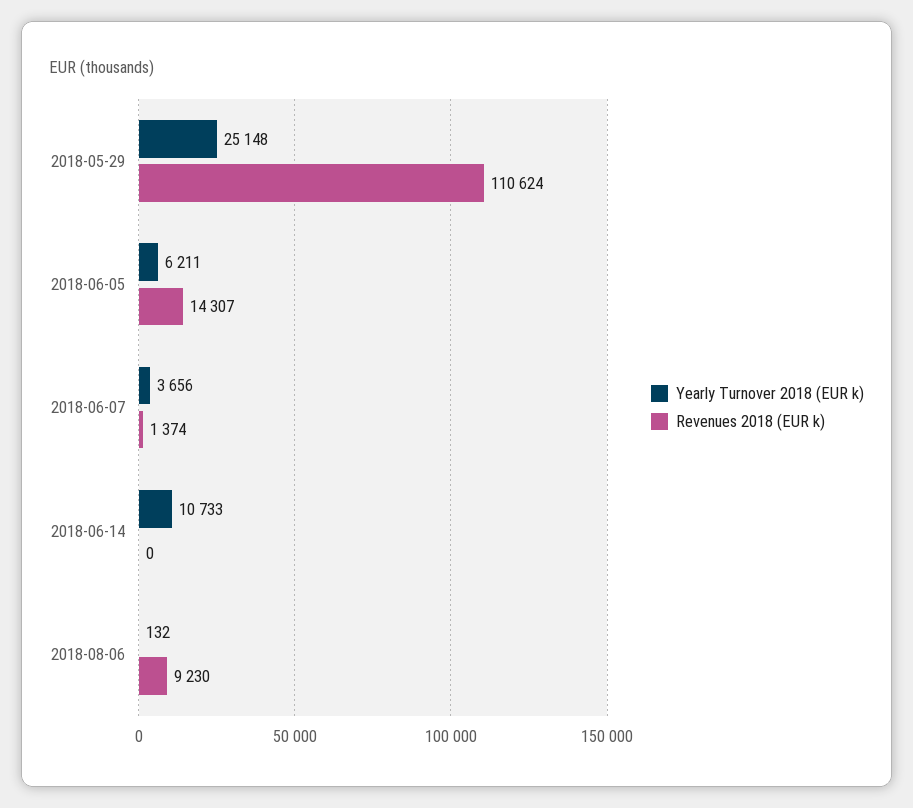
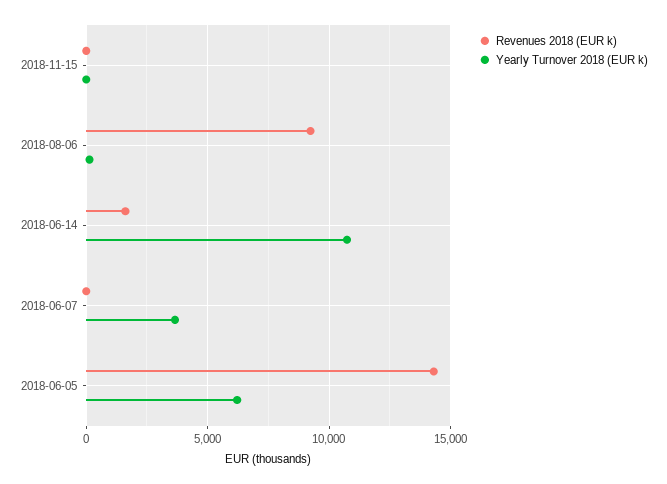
Yearly Turnover 2018 (EUR k), 2018-05-29: 25148 -> none
Revenues 2018 (EUR k), 2018-05-29: 110624 -> none
Revenues 2018 (EUR k), 2018-06-07: 1374 -> 0
Revenues 2018 (EUR k), 2018-06-14: 0 -> 1500
Revenues 2018 (EUR k), 2018-11-15: none -> 0
Yearly Turnover 2018 (EUR k), 2018-11-15: none -> 0

